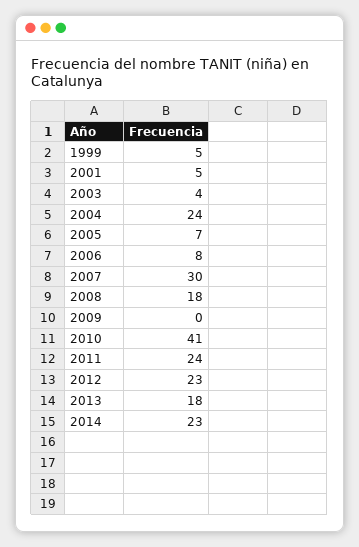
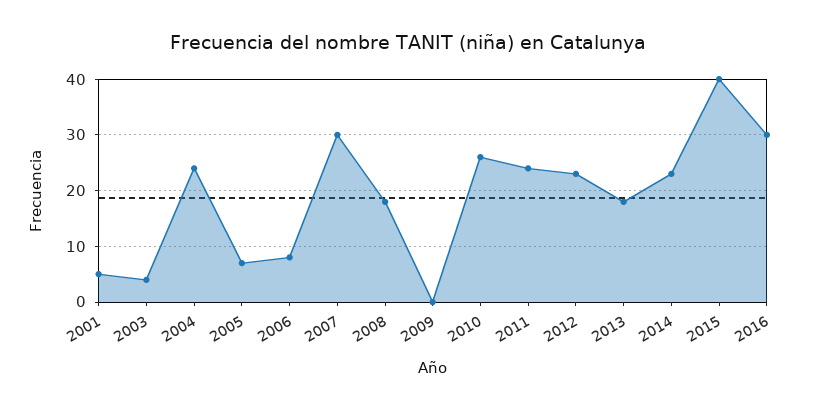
1999: 5 -> none
2010: 41 -> 25
2015: none -> 40
2016: none -> 30

